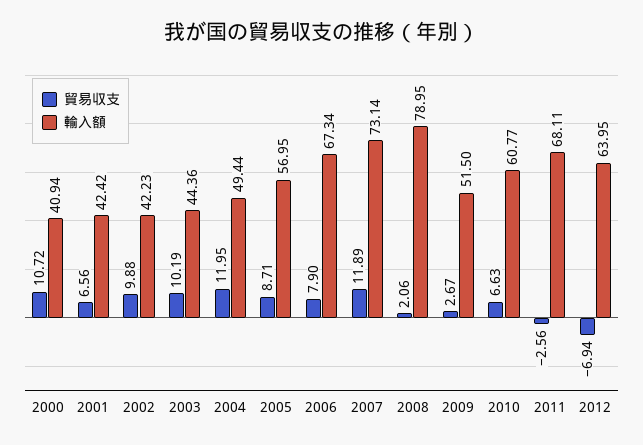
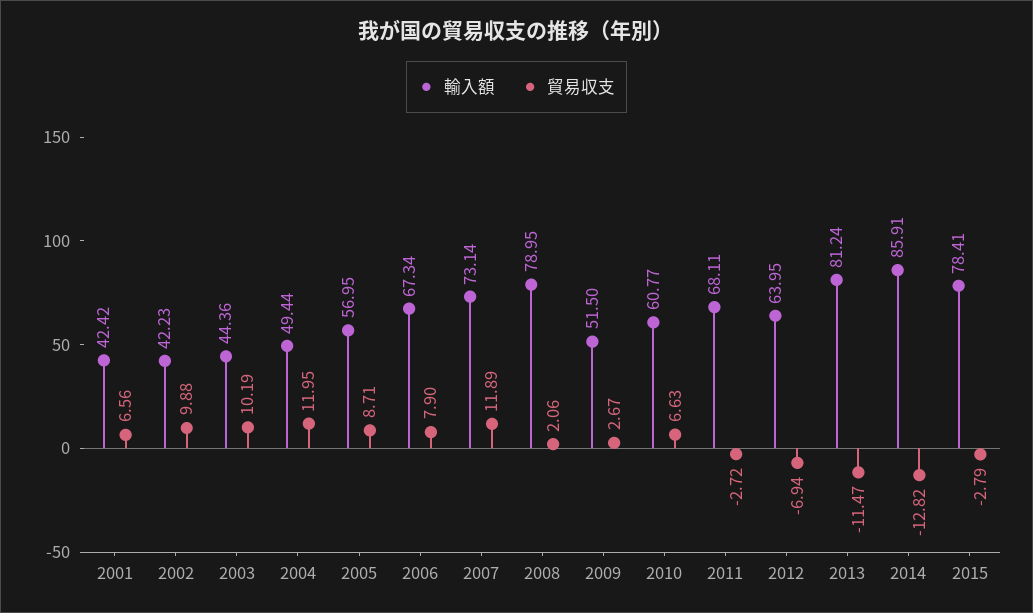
貿易収支, 2000: 10.72 -> none
輸入額, 2000: 40.94 -> none
貿易収支, 2011: -2.56 -> -2.72
輸入額, 2013: none -> 81.24
貿易収支, 2013: none -> -11.47
輸入額, 2014: none -> 85.91
貿易収支, 2014: none -> -12.82
輸入額, 2015: none -> 78.41
貿易収支, 2015: none -> -2.79

